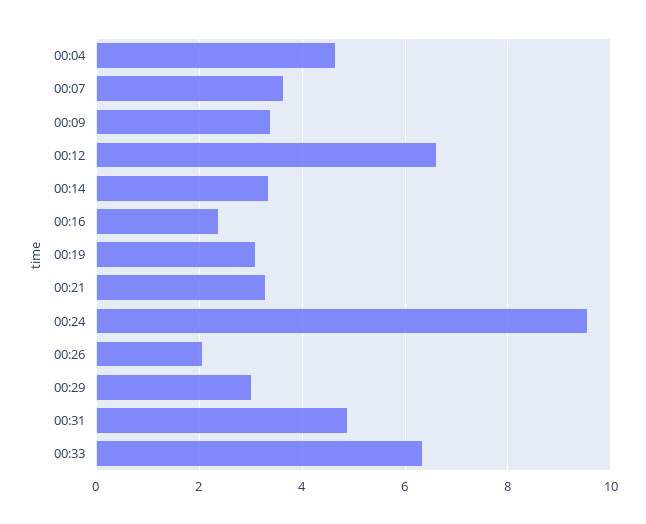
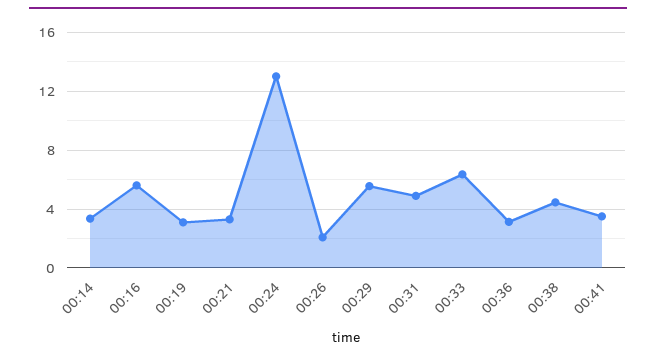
00:04: 4.6 -> none
00:07: 3.6 -> none
00:09: 3.4 -> none
00:12: 6.6 -> none
00:16: 2.4 -> 5.5
00:24: 9.6 -> 13
00:29: 3 -> 5.5
00:36: none -> 3
00:38: none -> 4.5
00:41: none -> 3.5

